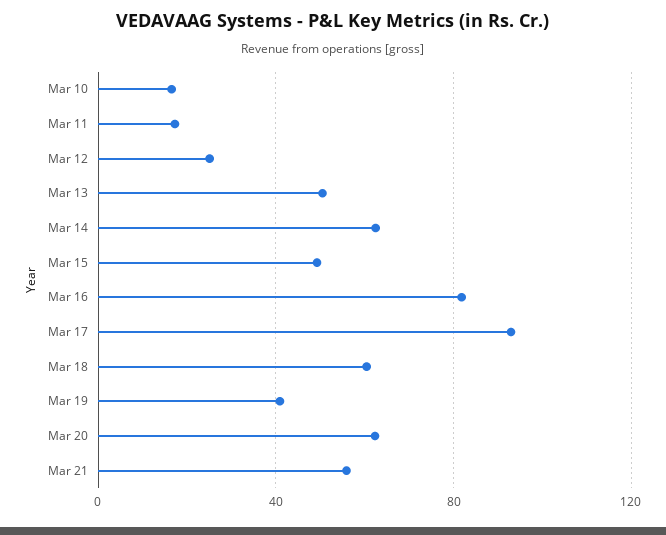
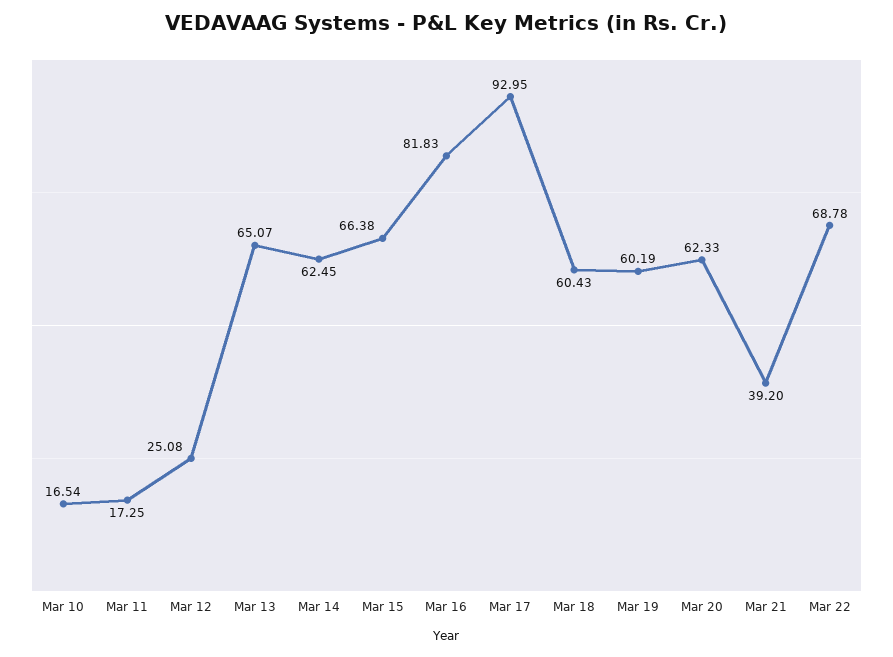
Mar 13: 50 -> 65.07
Mar 15: 50 -> 66.38
Mar 19: 40 -> 60.19
Mar 21: 55 -> 39.2
Mar 22: none -> 68.78

